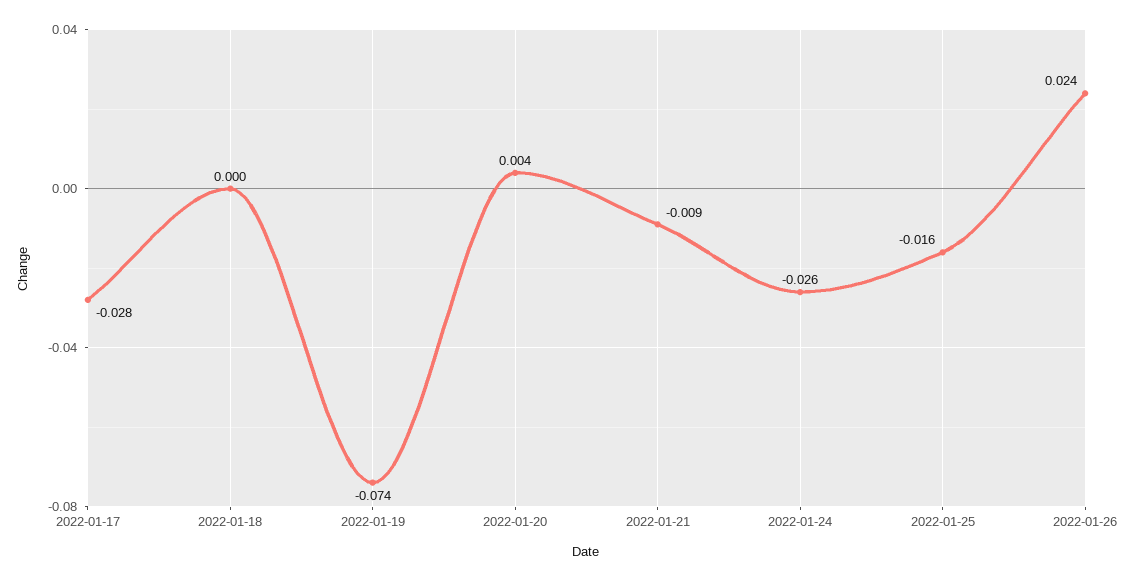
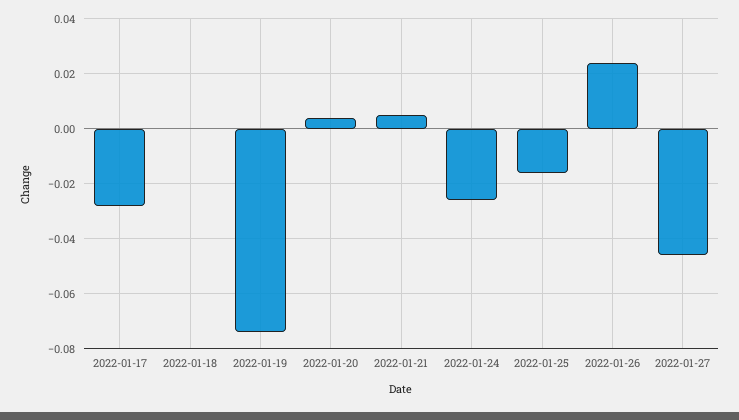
2022-01-21: -0.009 -> 0.005
2022-01-27: none -> -0.045

